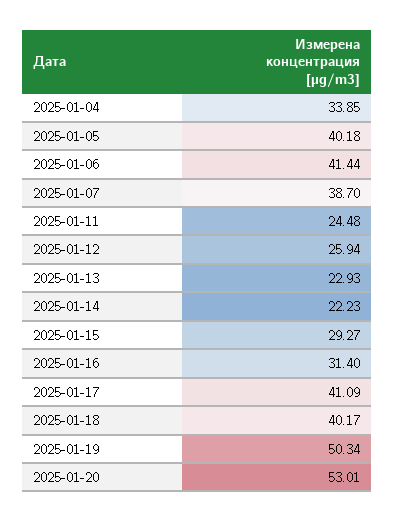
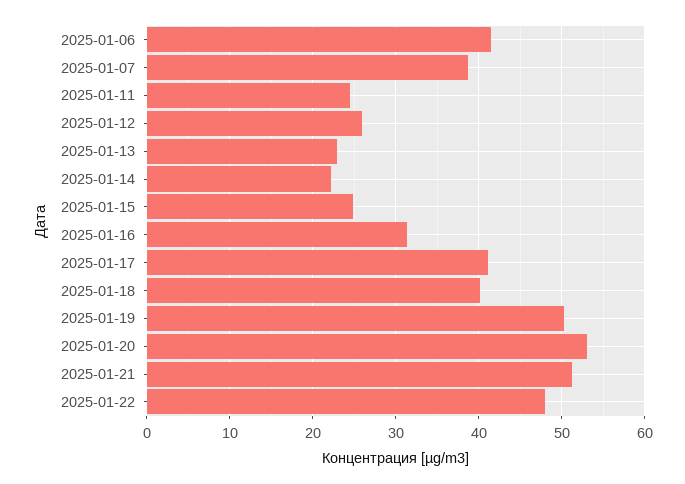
2025-01-04: 33.85 -> none
2025-01-05: 40.18 -> none
2025-01-15: 29.27 -> 25
2025-01-21: none -> 51
2025-01-22: none -> 48

